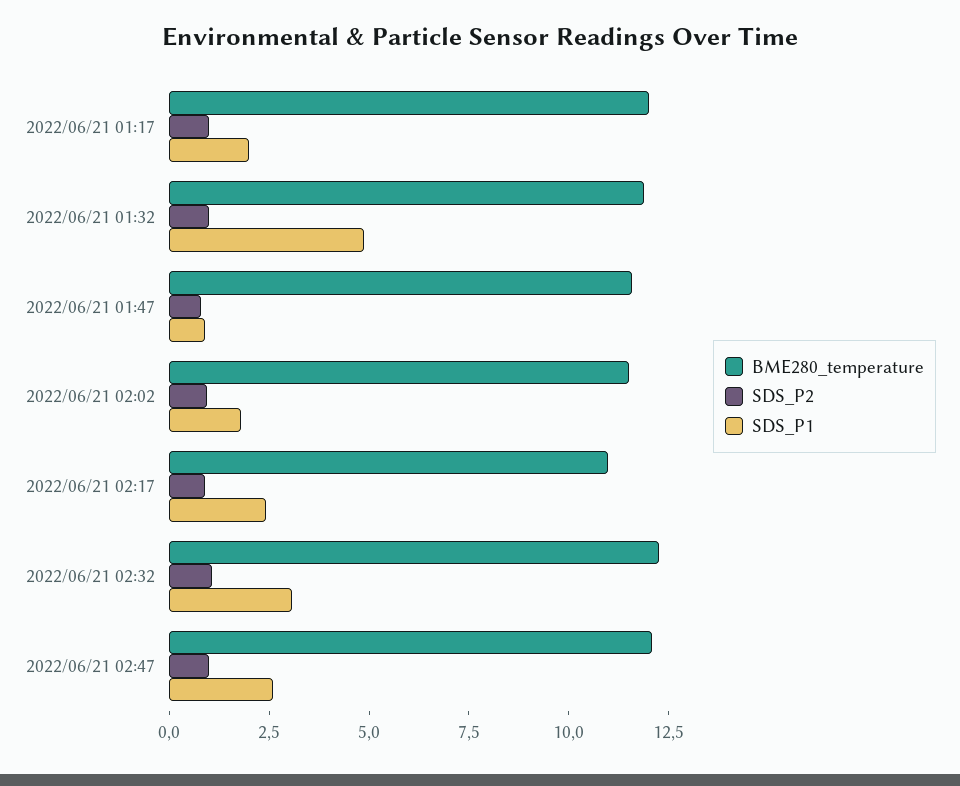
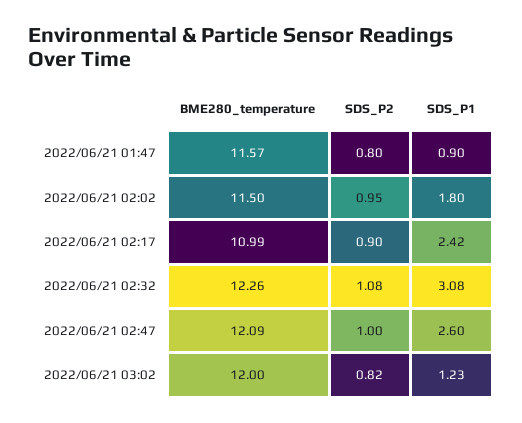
BME280_temperature, 2022/06/21 01:17: 12 -> none
SDS_P2, 2022/06/21 01:17: 1 -> none
SDS_P1, 2022/06/21 01:17: 2 -> none
BME280_temperature, 2022/06/21 01:32: 12 -> none
SDS_P2, 2022/06/21 01:32: 1 -> none
SDS_P1, 2022/06/21 01:32: 5 -> none
BME280_temperature, 2022/06/21 03:02: none -> 12
SDS_P2, 2022/06/21 03:02: none -> 0.82
SDS_P1, 2022/06/21 03:02: none -> 1.23

